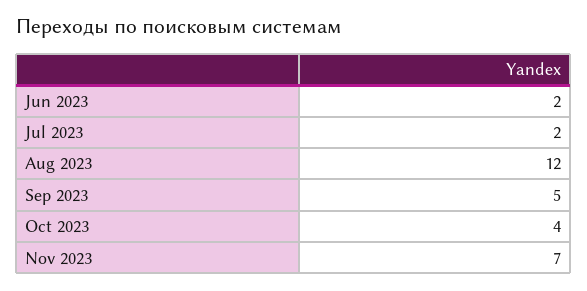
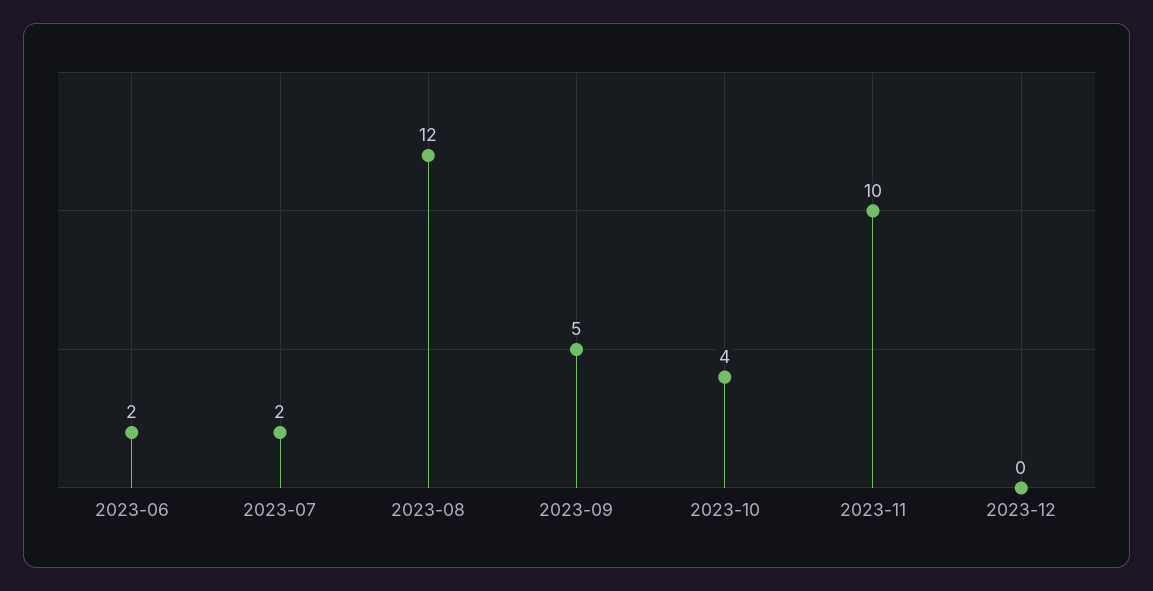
Nov 2023: 7 -> 10
2023-12: none -> 0

